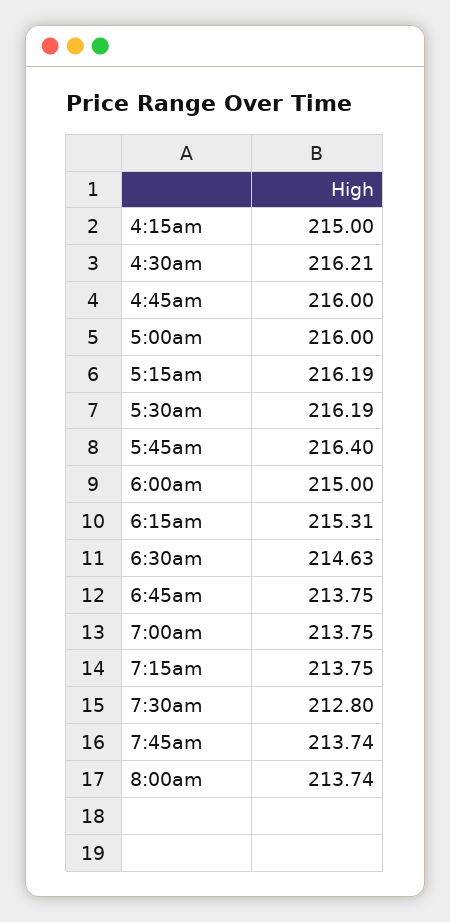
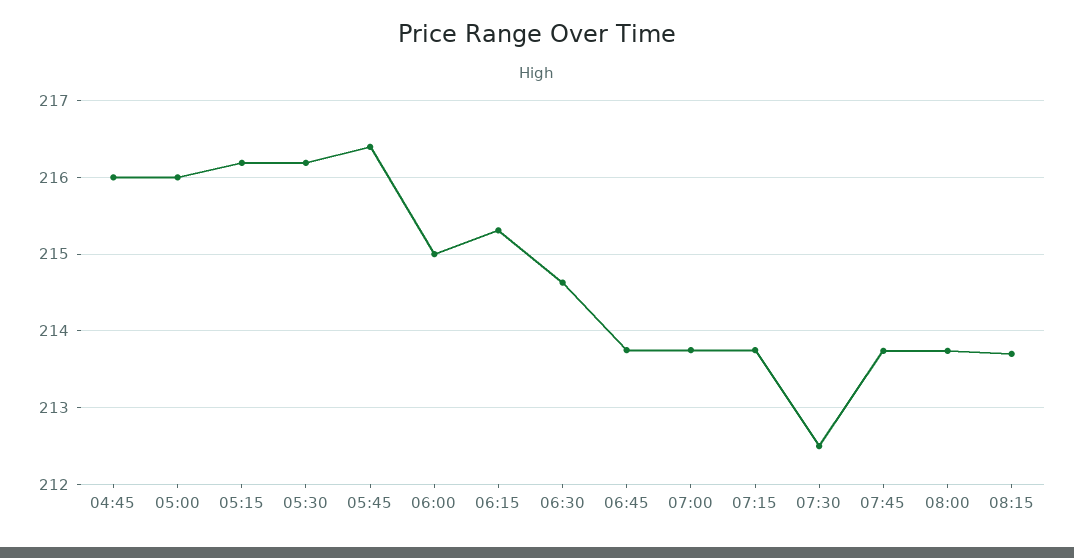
4:15am: 215 -> none
4:30am: 216.21 -> none
7:30am: 212.8 -> 212.5
08:15: none -> 213.7

